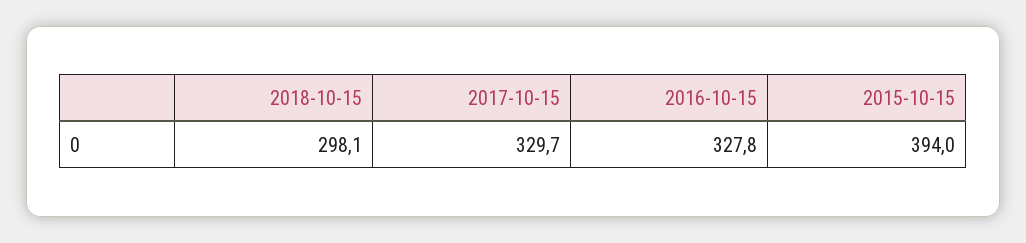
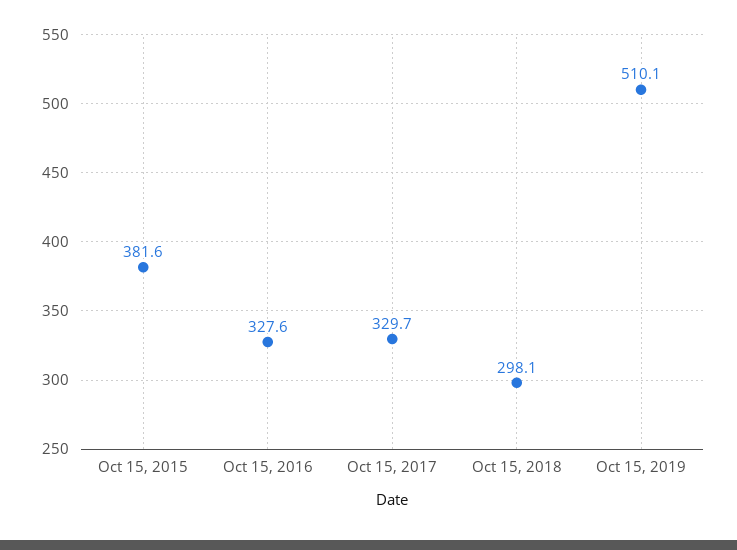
2016-10-15: 327.8 -> 327.6
2015-10-15: 394 -> 381.6
Oct 15, 2019: none -> 510.1

